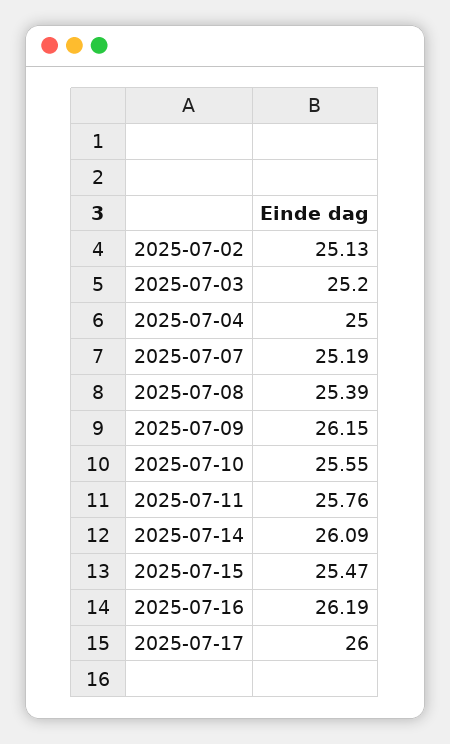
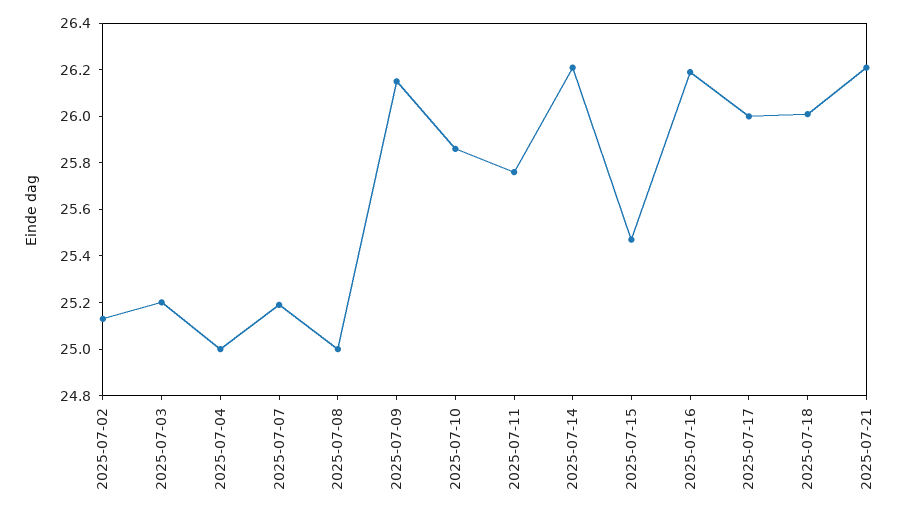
2025-07-08: 25.39 -> 25
2025-07-10: 25.55 -> 25.85
2025-07-14: 26.09 -> 26.2
2025-07-18: none -> 26
2025-07-21: none -> 26.2

